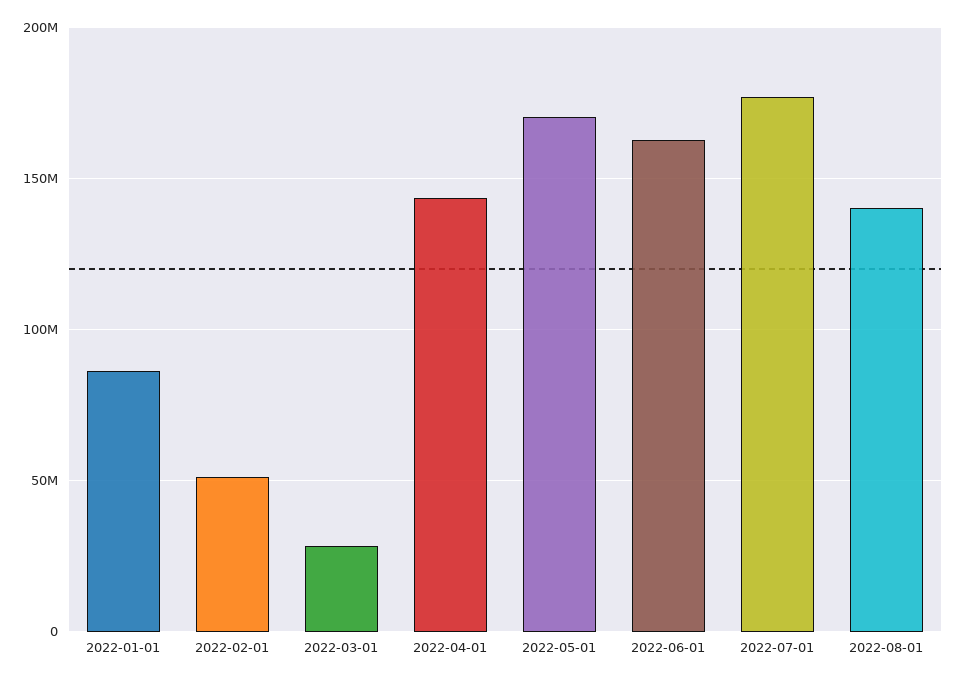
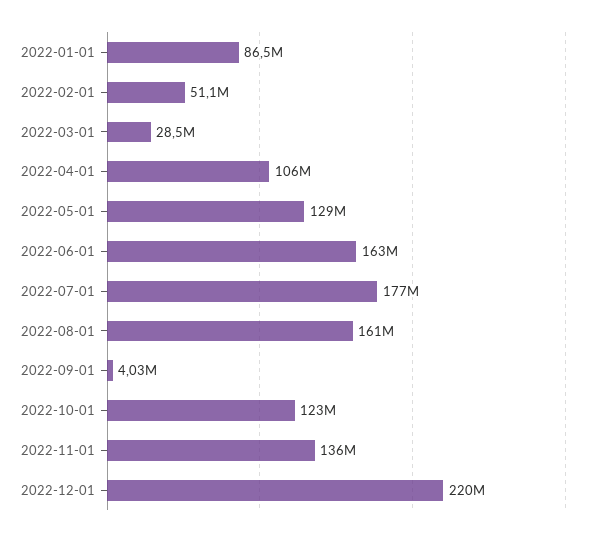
2022-04-01: 145000000 -> 106000000
2022-05-01: 170000000 -> 129000000
2022-08-01: 140000000 -> 161000000
2022-09-01: none -> 4030000
2022-10-01: none -> 123000000
2022-11-01: none -> 136000000
2022-12-01: none -> 220000000

